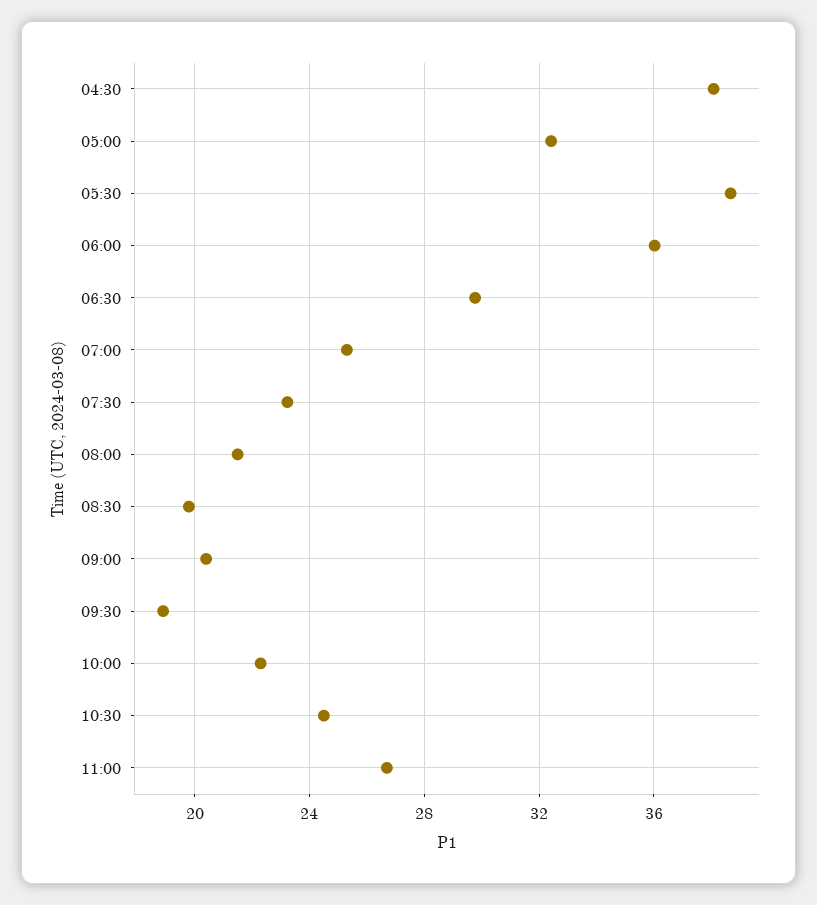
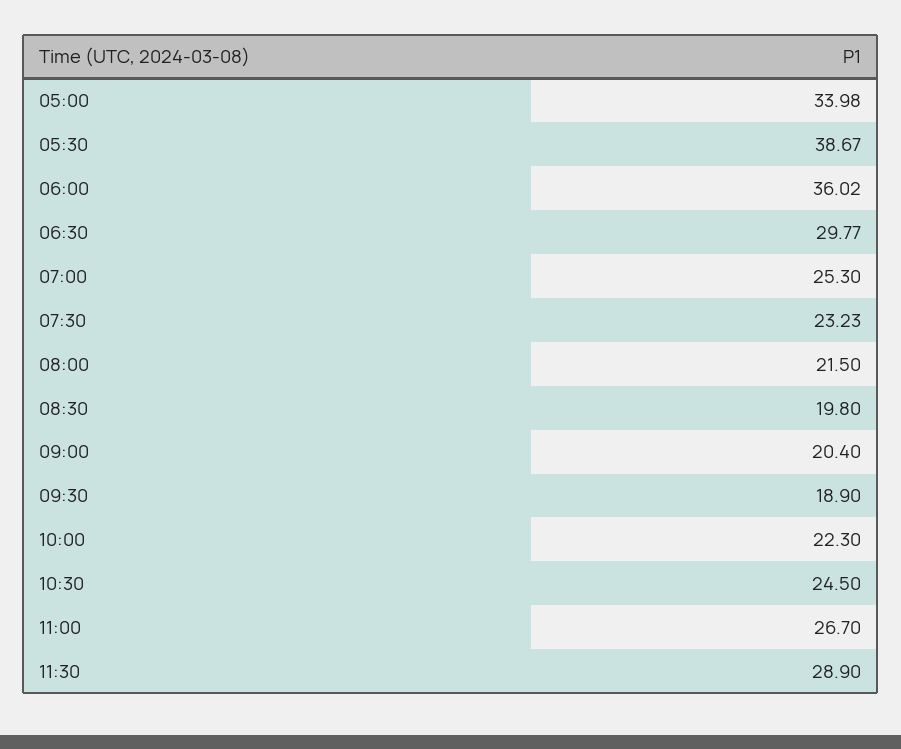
04:30: 38 -> none
05:00: 32.5 -> 33.98
11:30: none -> 28.9

